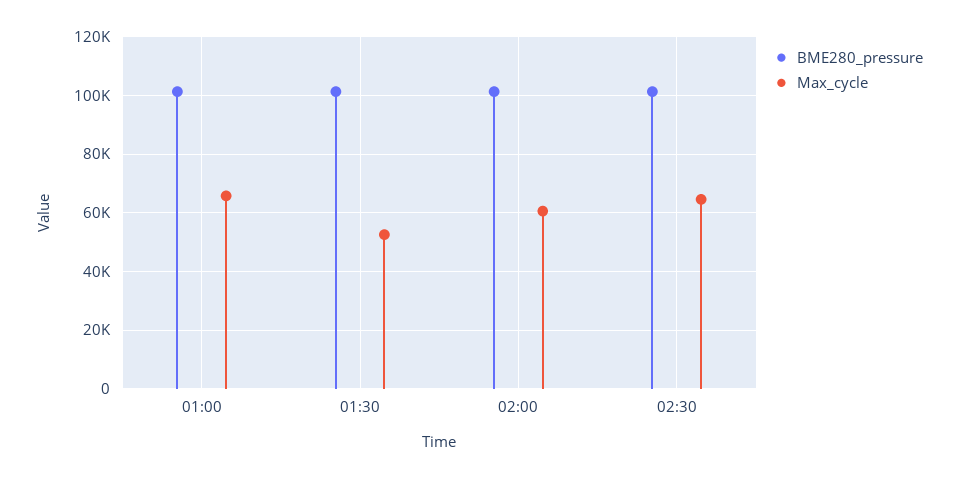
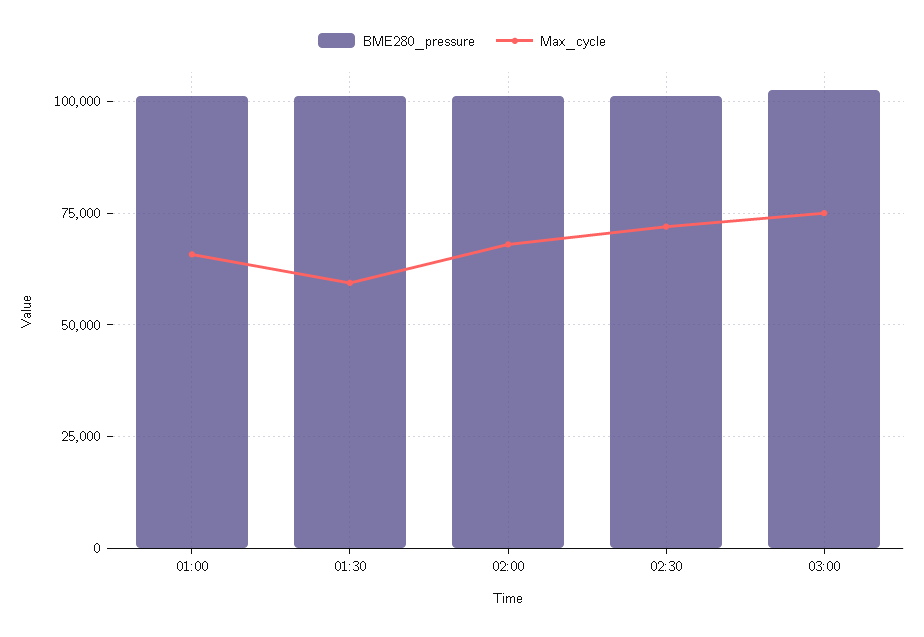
Max_cycle, 01:30: 52500 -> 60000
Max_cycle, 02:00: 60000 -> 67500
Max_cycle, 02:30: 65000 -> 72500
BME280_pressure, 03:00: none -> 102500
Max_cycle, 03:00: none -> 75000

